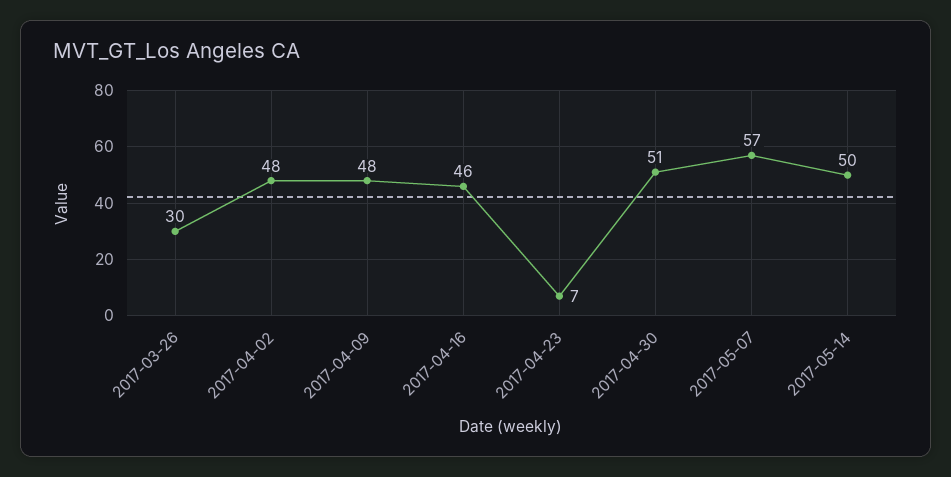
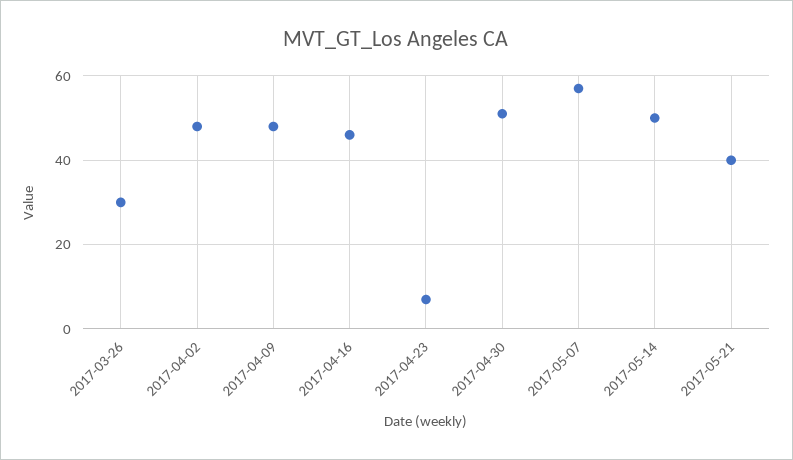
2017-05-21: none -> 40

